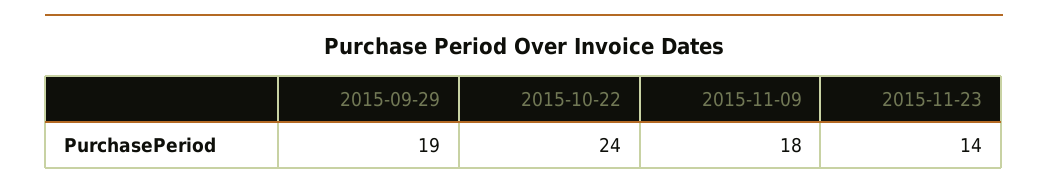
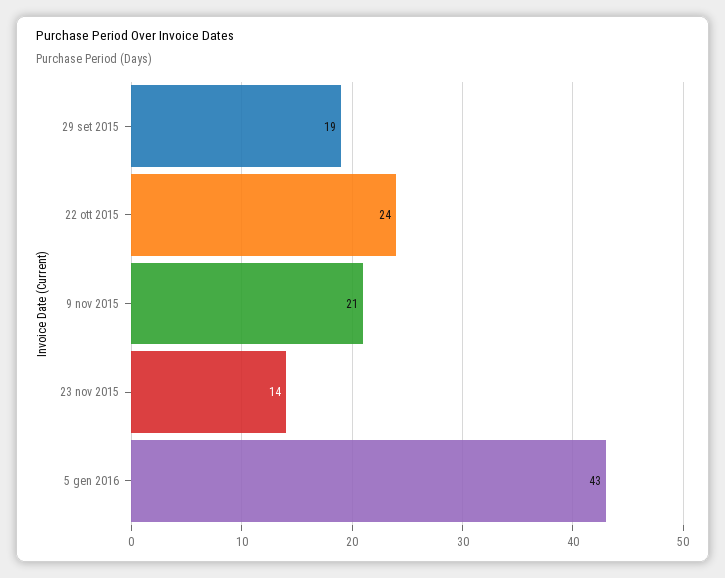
2015-11-09: 18 -> 21
5 gen 2016: none -> 43

